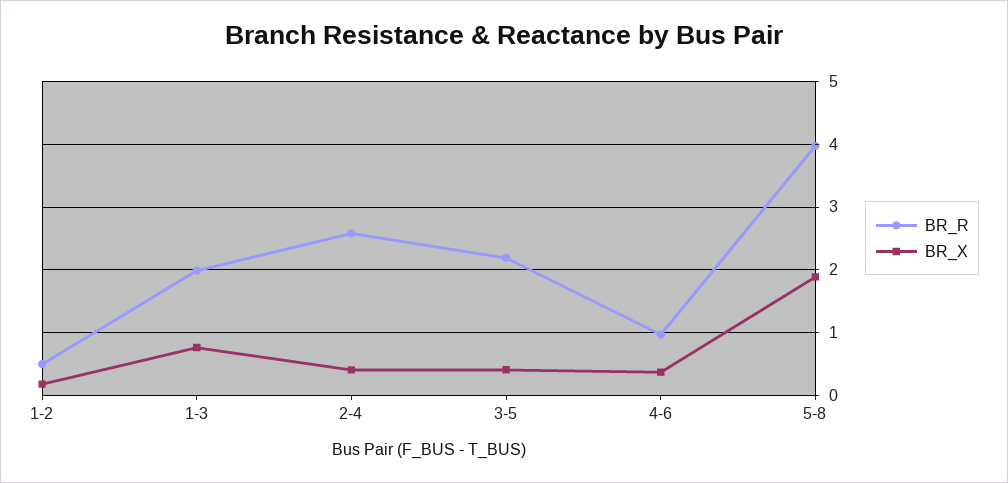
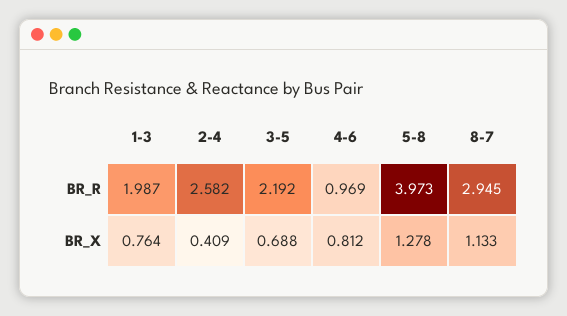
BR_R, 1-2: 0.5 -> none
BR_X, 1-2: 0.2 -> none
BR_X, 3-5: 0.4 -> 0.688
BR_X, 4-6: 0.4 -> 0.812
BR_X, 5-8: 1.9 -> 1.278
BR_R, 8-7: none -> 2.945
BR_X, 8-7: none -> 1.133

